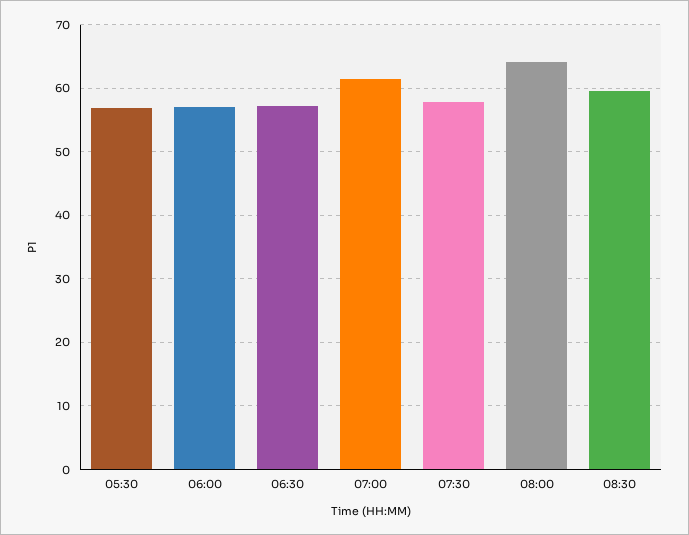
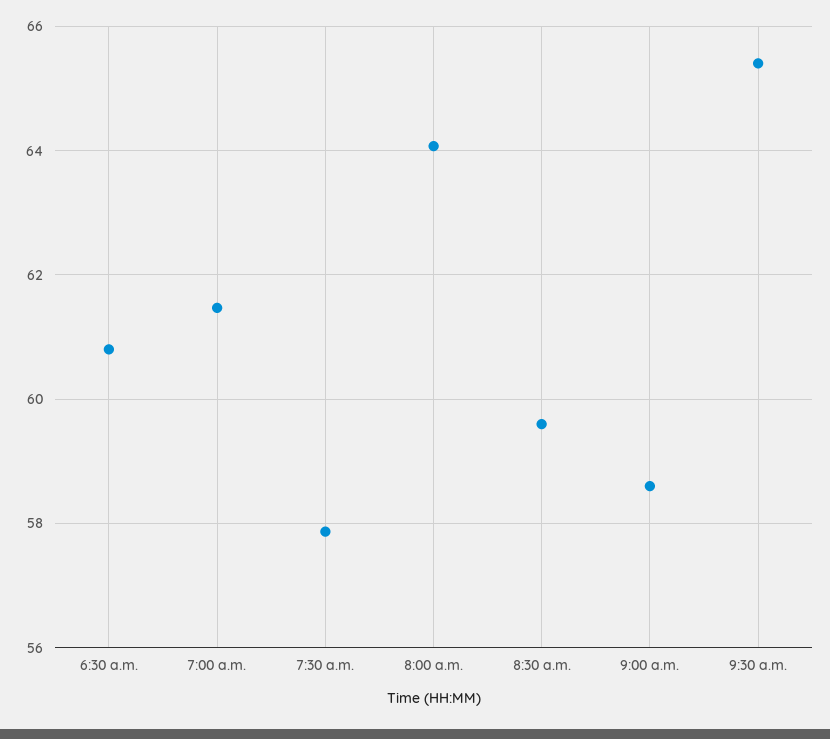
05:30: 57 -> none
06:00: 57 -> none
06:30: 57 -> 60.8
9:00 a.m.: none -> 58.6
9:30 a.m.: none -> 65.4

